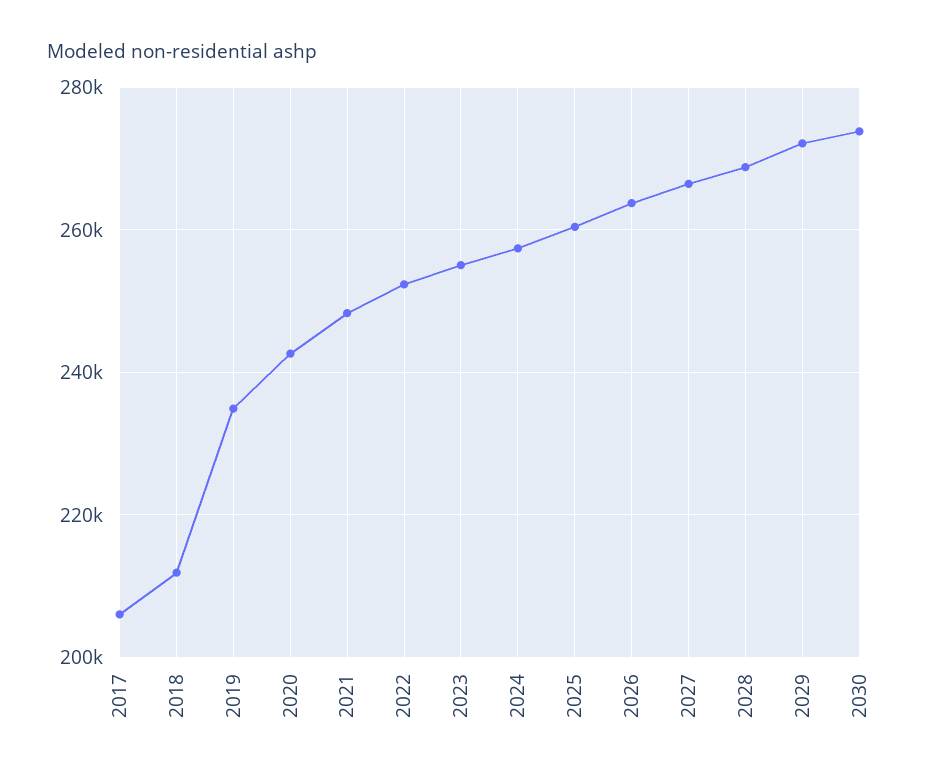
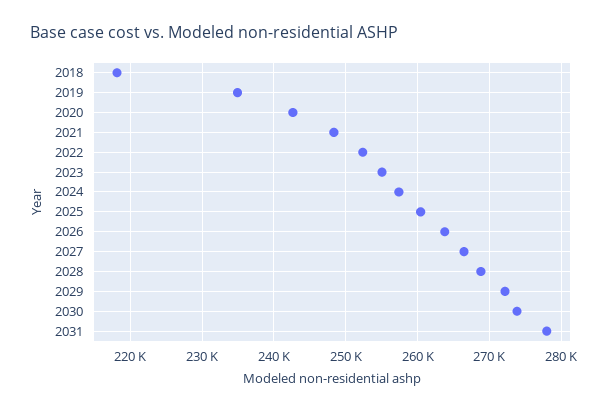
2017: 206000 -> none
2018: 212000 -> 218000
2031: none -> 278000

